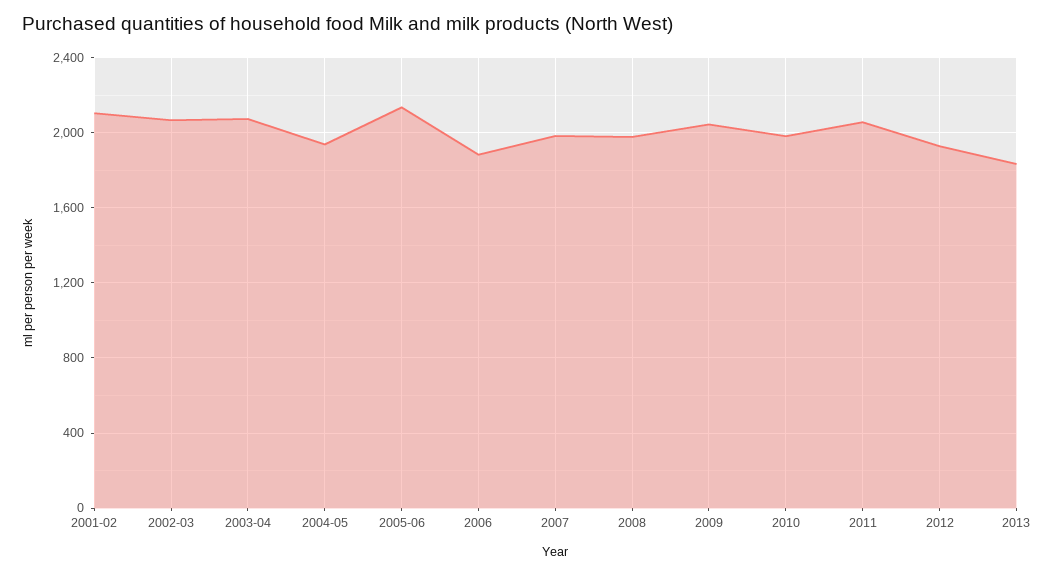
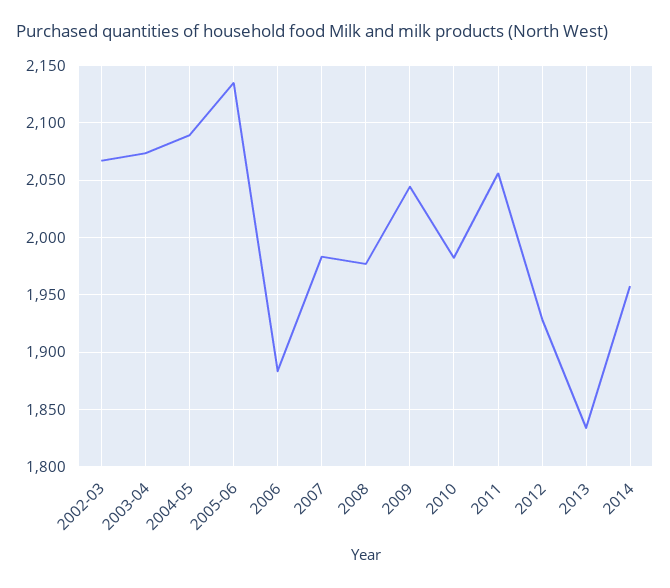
2001-02: 2100 -> none
2004-05: 1950 -> 2090
2014: none -> 1960

